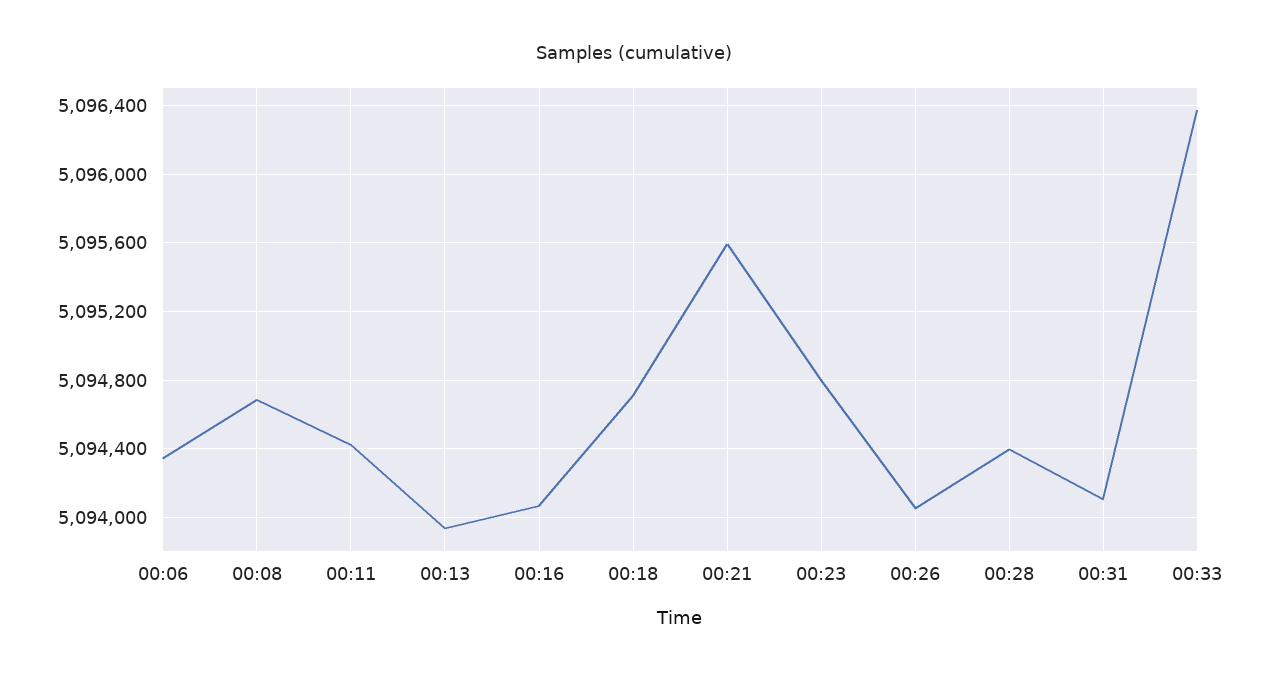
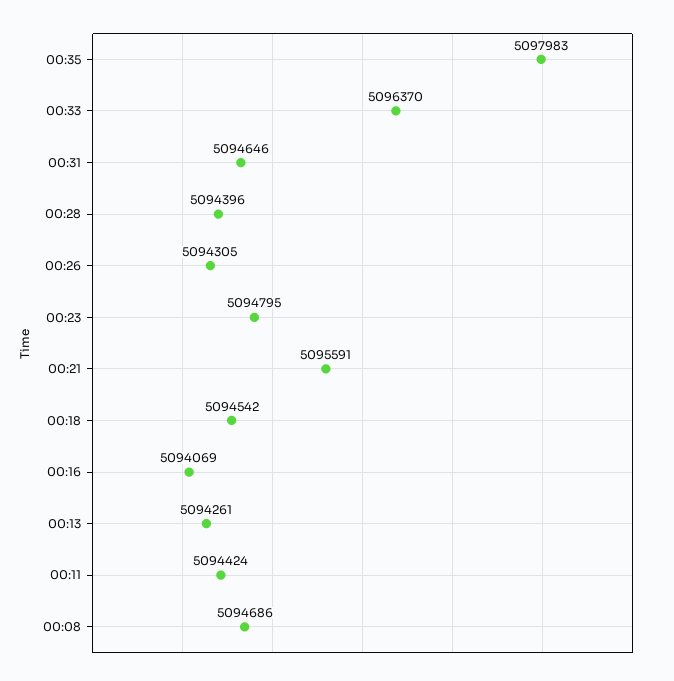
00:06: 5094350 -> none
00:13: 5093950 -> 5094261
00:18: 5094700 -> 5094542
00:26: 5094050 -> 5094305
00:31: 5094100 -> 5094646
00:35: none -> 5097983

